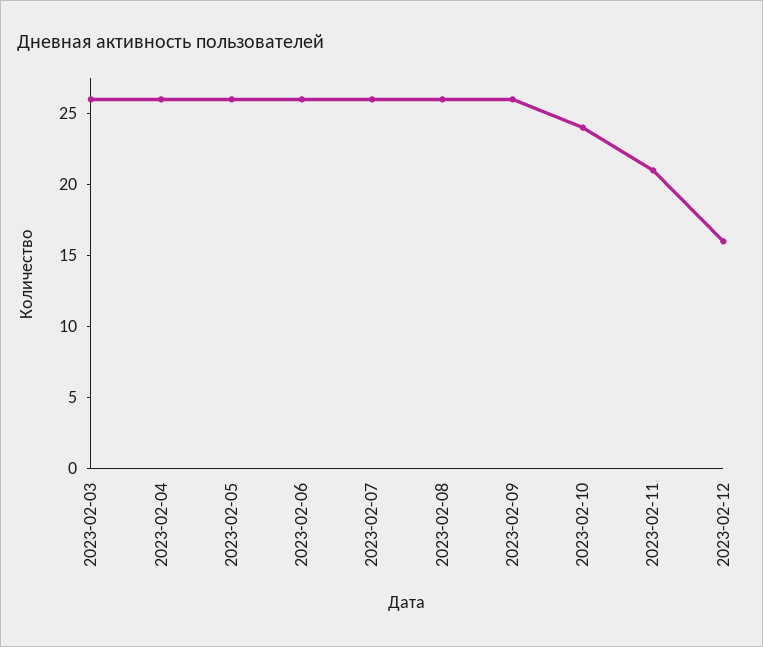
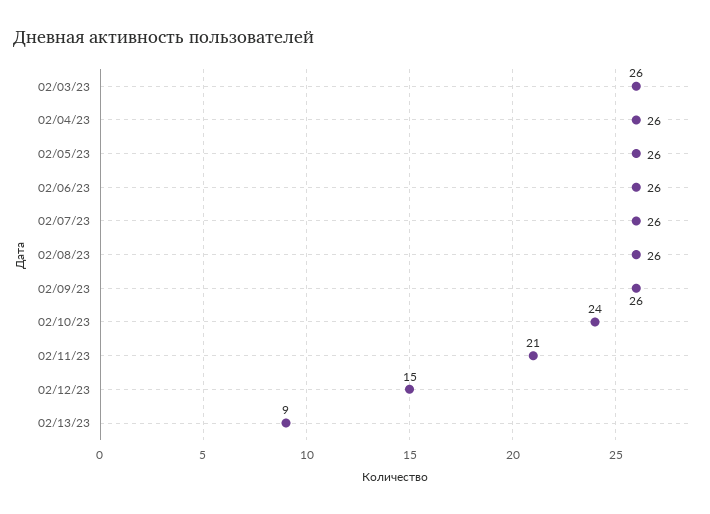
2023-02-12: 16 -> 15
02/13/23: none -> 9

